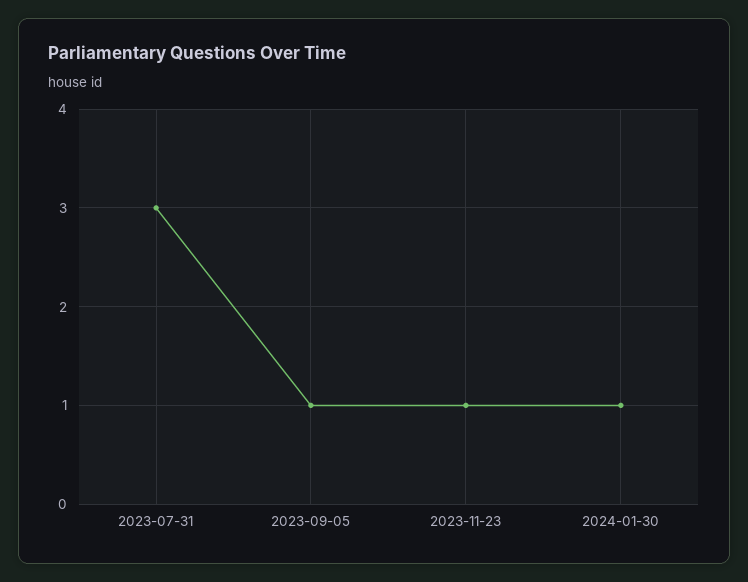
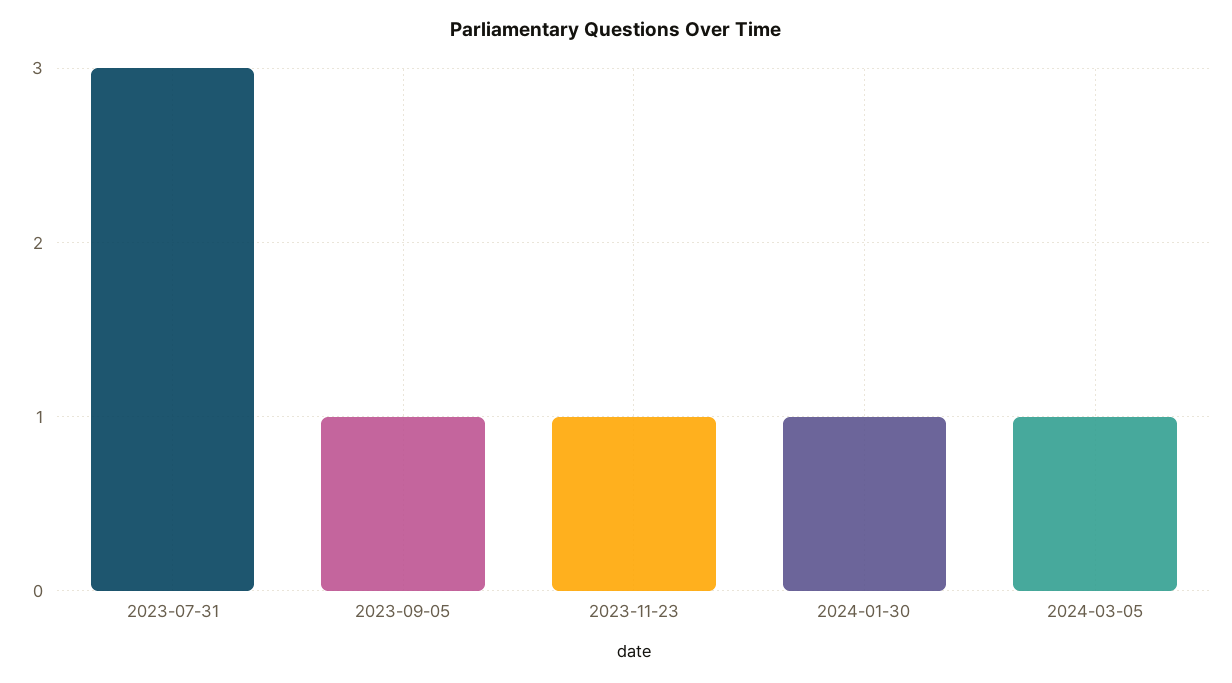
2024-03-05: none -> 1

